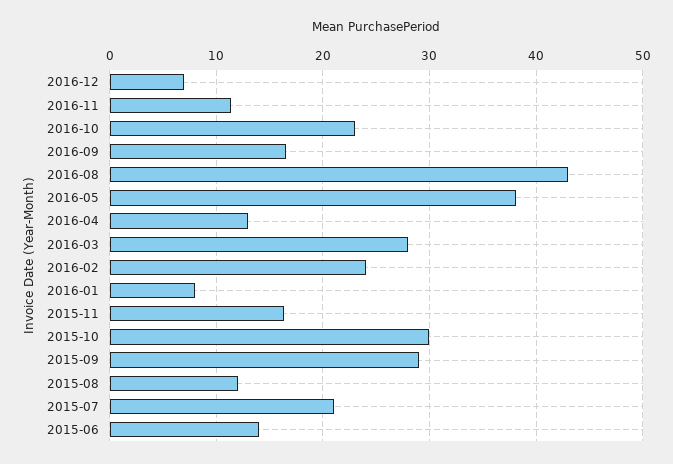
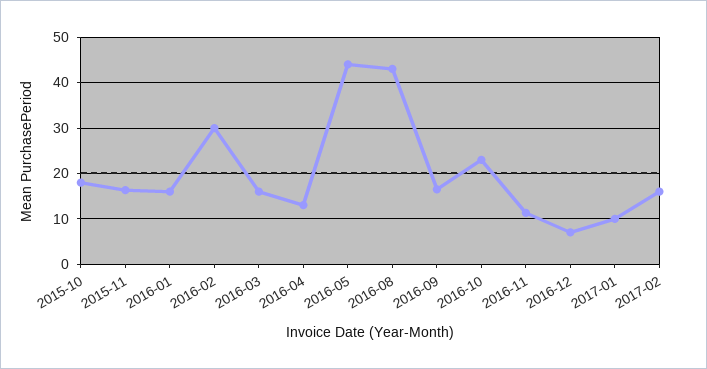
2016-05: 38 -> 44
2016-03: 28 -> 16
2016-02: 24 -> 30
2016-01: 8 -> 16
2015-10: 30 -> 18
2015-09: 29 -> none
2015-08: 12 -> none
2015-07: 21 -> none
2015-06: 14 -> none
2017-01: none -> 10
2017-02: none -> 16

